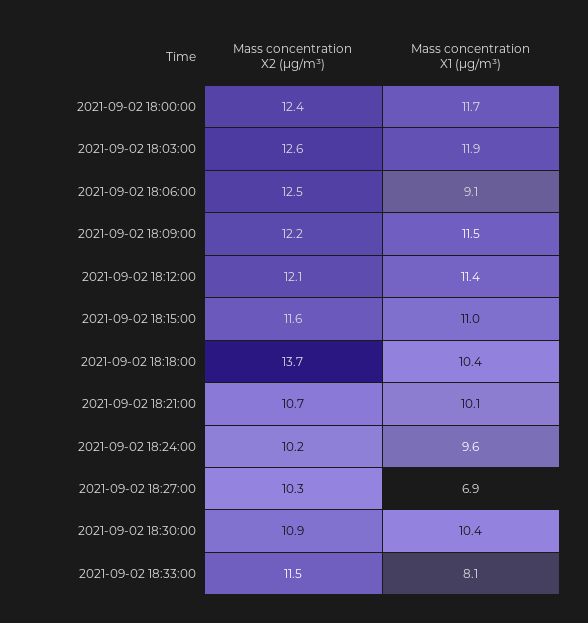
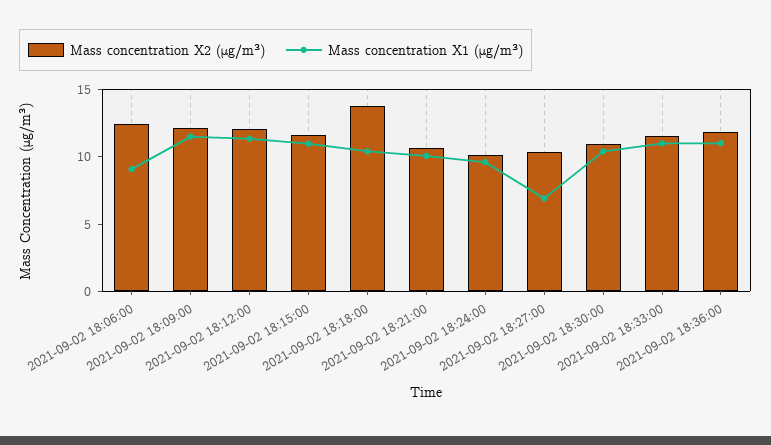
Mass concentration X2 (μg/m³), 2021-09-02 18:00:00: 12.4 -> none
Mass concentration X1 (μg/m³), 2021-09-02 18:00:00: 11.7 -> none
Mass concentration X2 (μg/m³), 2021-09-02 18:03:00: 12.6 -> none
Mass concentration X1 (μg/m³), 2021-09-02 18:03:00: 11.9 -> none
Mass concentration X1 (μg/m³), 2021-09-02 18:33:00: 8.1 -> 11
Mass concentration X2 (μg/m³), 2021-09-02 18:36:00: none -> 12
Mass concentration X1 (μg/m³), 2021-09-02 18:36:00: none -> 11

